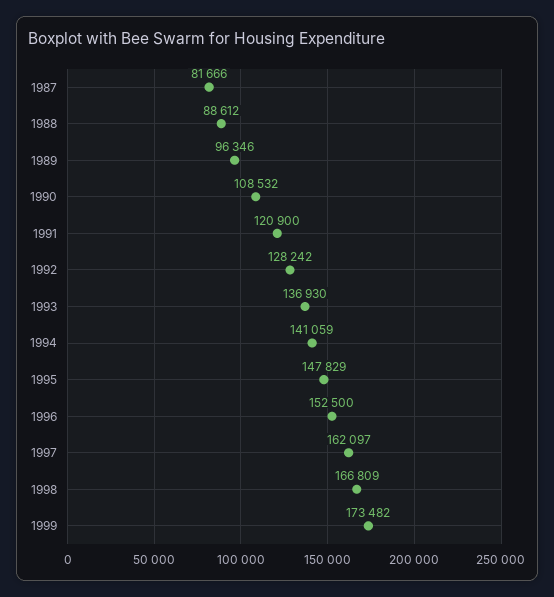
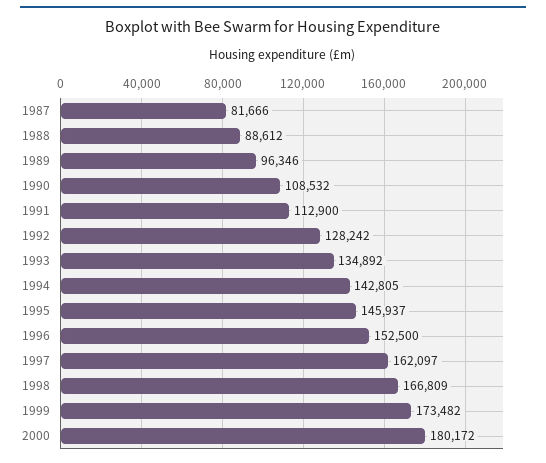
1991: 120900 -> 112900
1993: 136930 -> 134892
1994: 141059 -> 142805
1995: 147829 -> 145937
2000: none -> 180172

